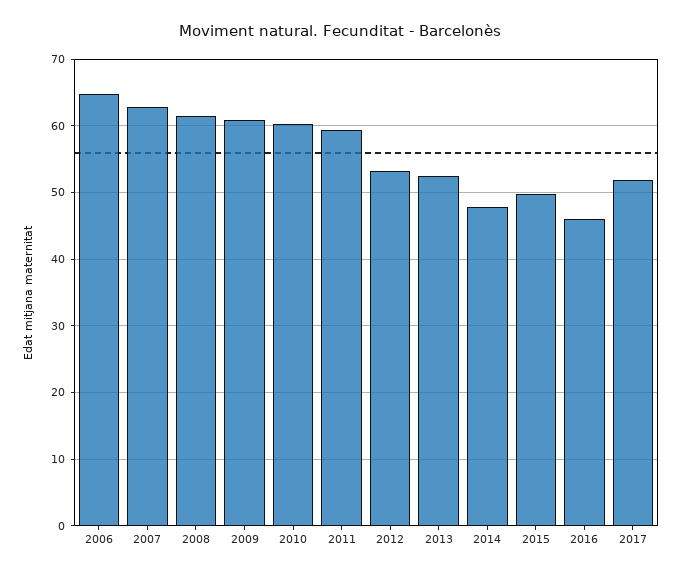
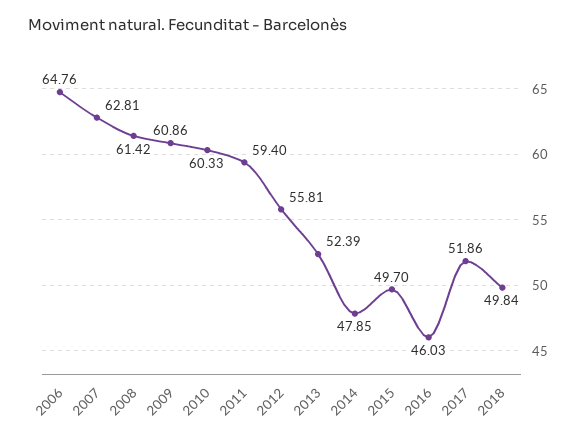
2012: 53 -> 55.81
2018: none -> 49.84

